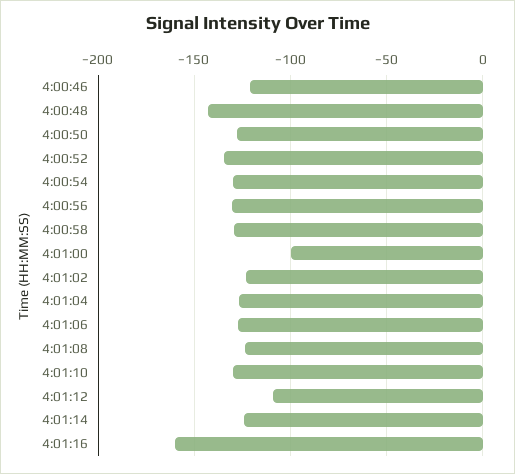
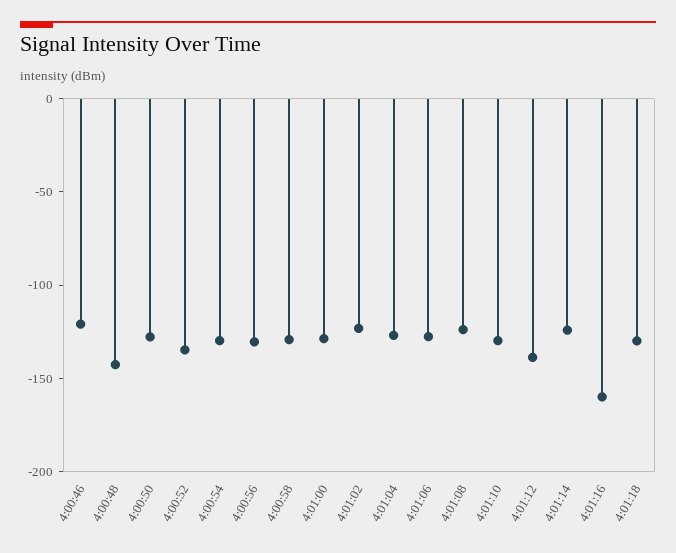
4:01:00: -100 -> -130
4:01:12: -110 -> -140
4:01:18: none -> -130

